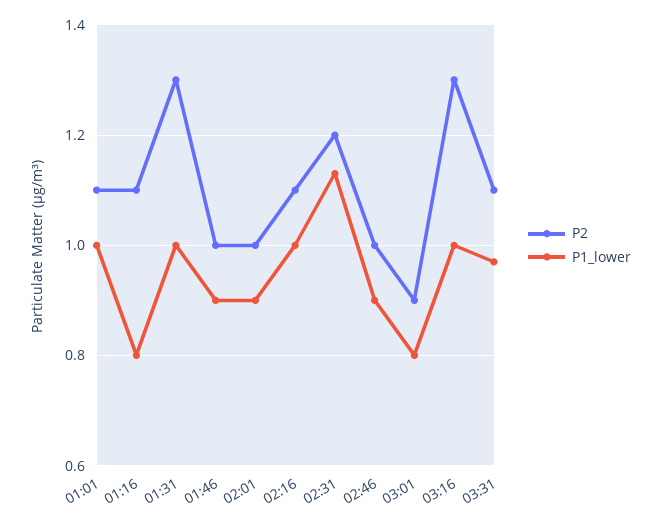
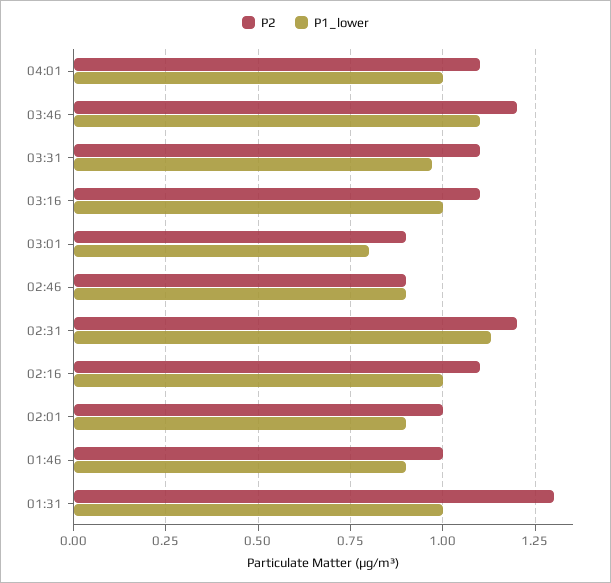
P2, 01:01: 1.1 -> none
P1_lower, 01:01: 1 -> none
P2, 01:16: 1.1 -> none
P1_lower, 01:16: 0.8 -> none
P2, 02:46: 1 -> 0.9
P2, 03:16: 1.3 -> 1.1
P2, 04:01: none -> 1.1
P1_lower, 04:01: none -> 1
P2, 03:46: none -> 1.2
P1_lower, 03:46: none -> 1.1

